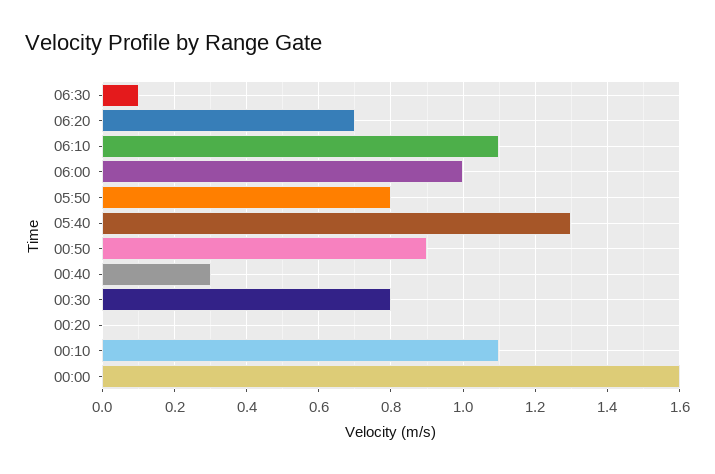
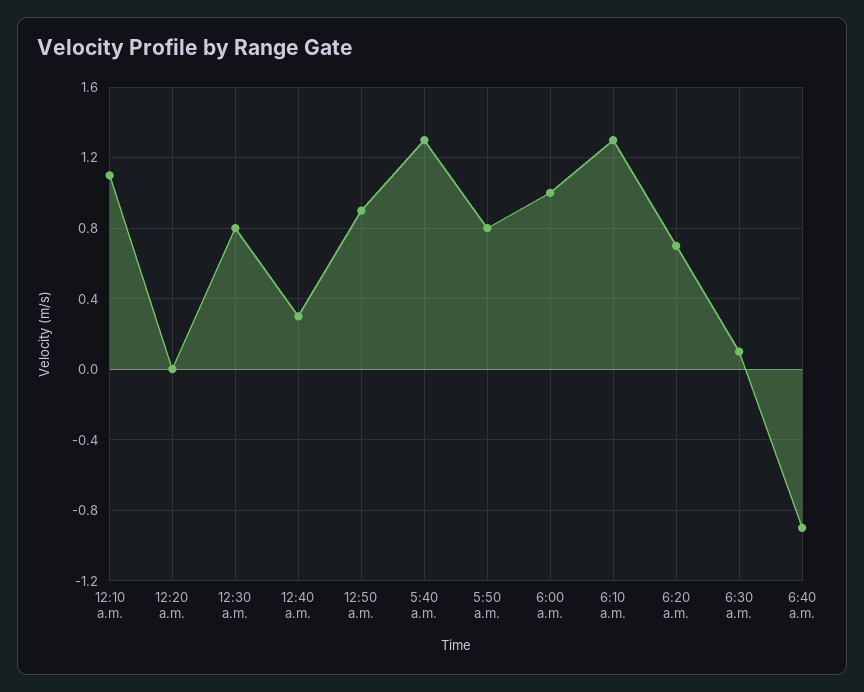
06:10: 1.1 -> 1.3
00:00: 1.6 -> none
6:40 a.m.: none -> -0.9

